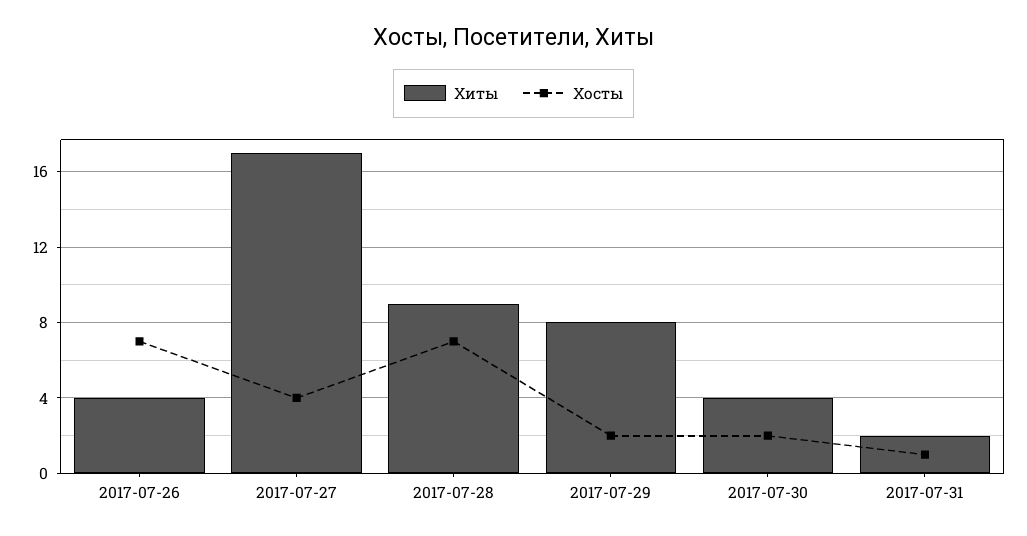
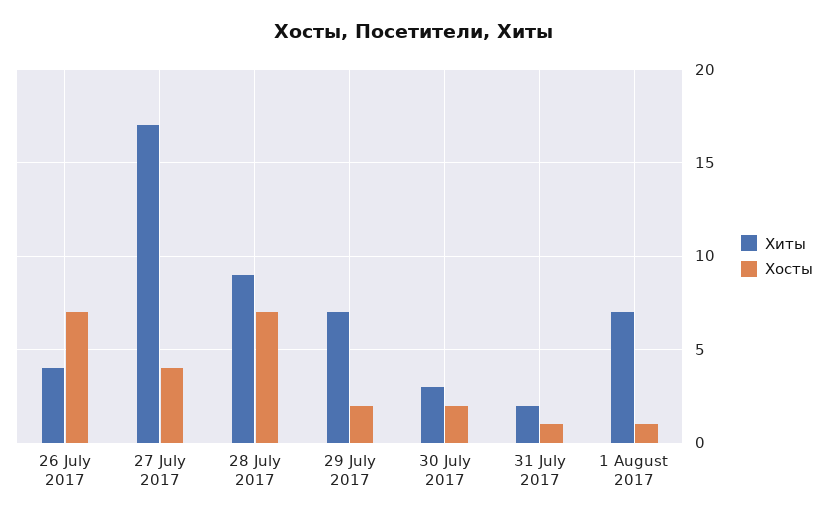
Хиты, 2017-07-29: 8 -> 7
Хиты, 2017-07-30: 4 -> 3
Хиты, 1 August 2017: none -> 7
Хосты, 1 August 2017: none -> 1

